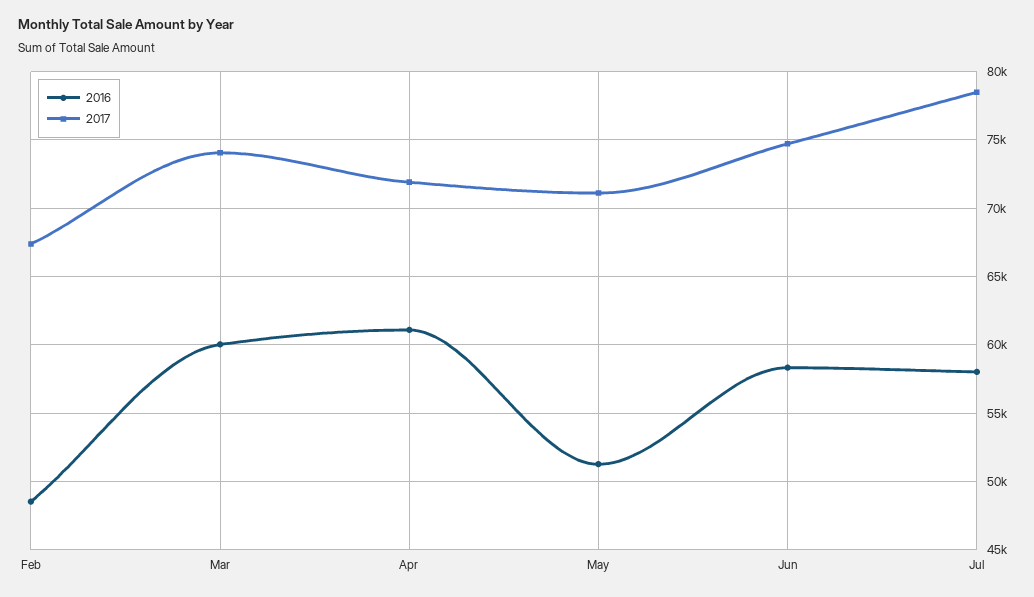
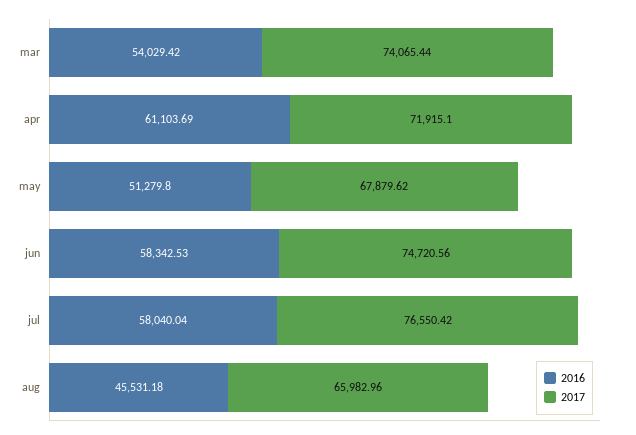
2016, Feb: 48500 -> none
2017, Feb: 67500 -> none
2016, Mar: 60000 -> 54029.42
2017, May: 71000 -> 67879.62
2017, Jul: 78500 -> 76550.42
2016, aug: none -> 45531.18
2017, aug: none -> 65982.96

